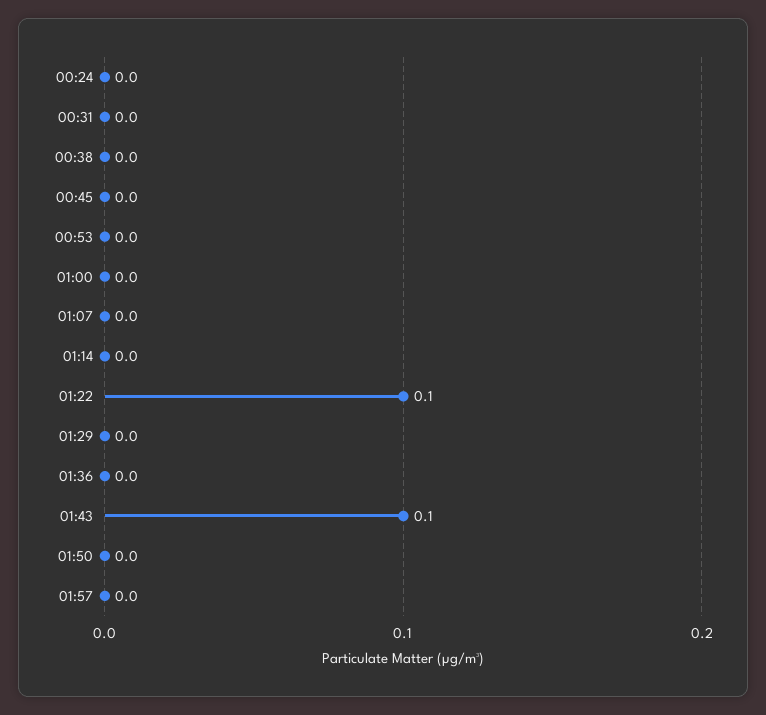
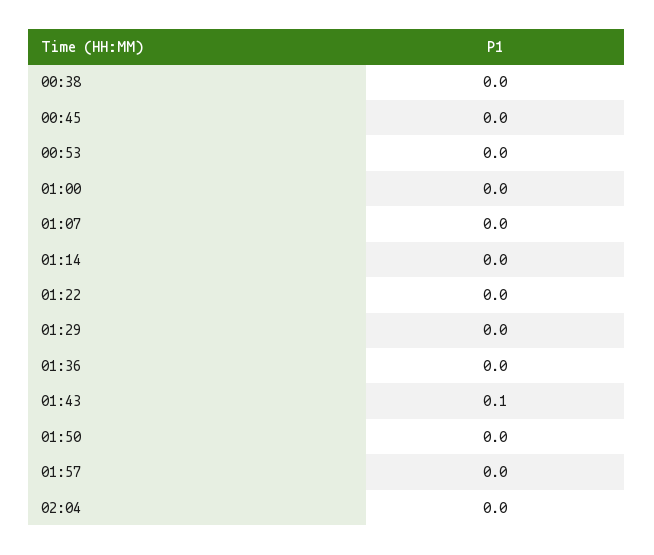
00:24: 0 -> none
00:31: 0 -> none
01:22: 0.1 -> 0
02:04: none -> 0

